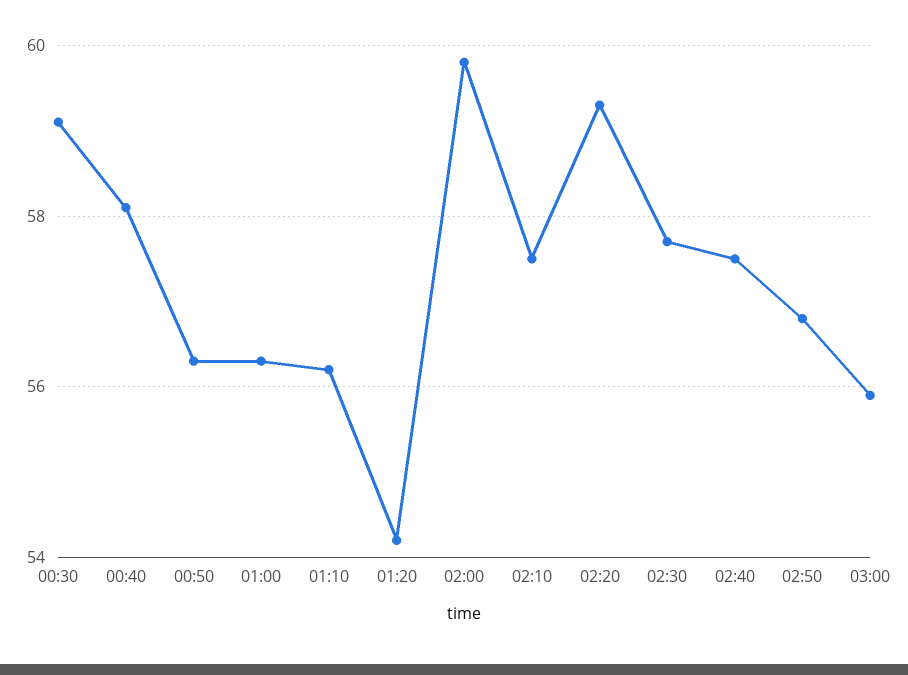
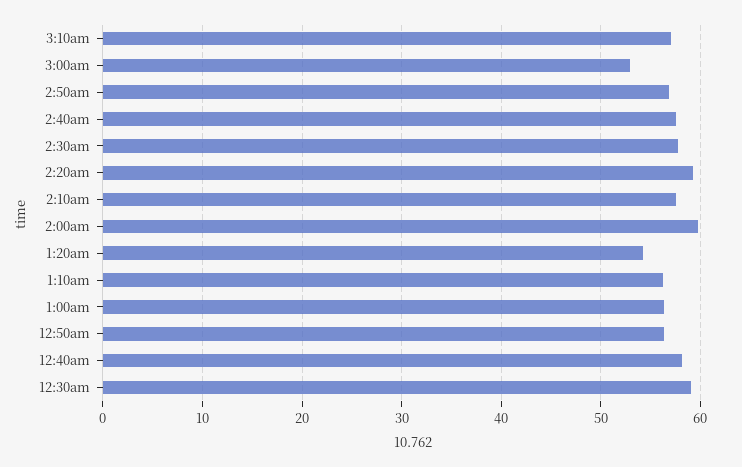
03:00: 56 -> 53
3:10am: none -> 57

